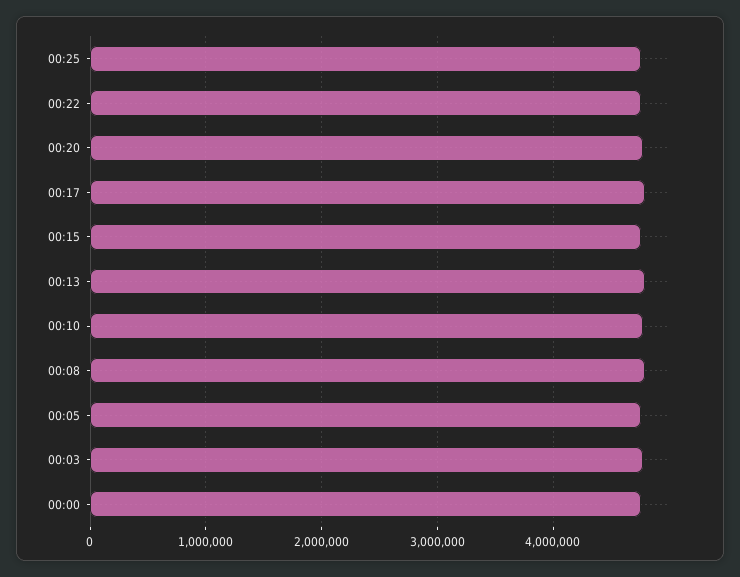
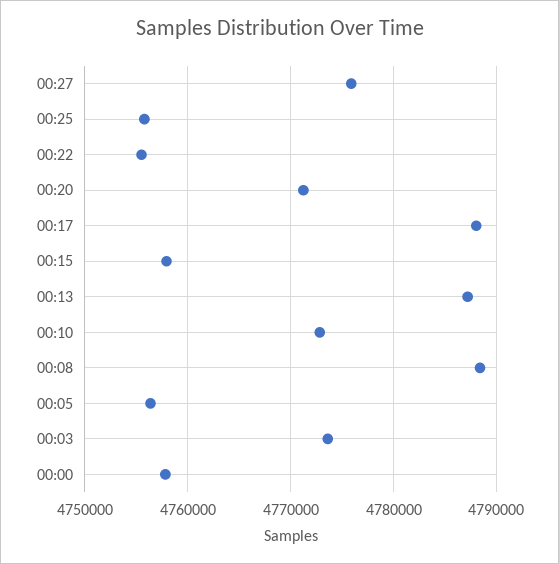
00:27: none -> 4776000

